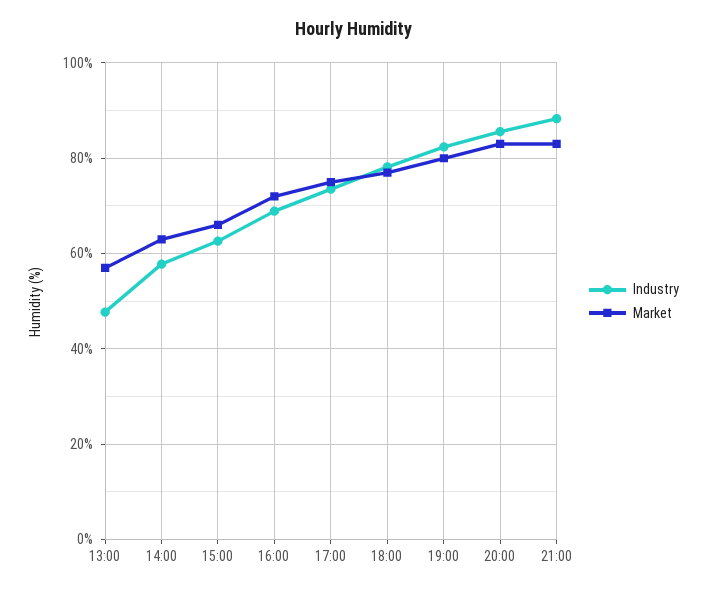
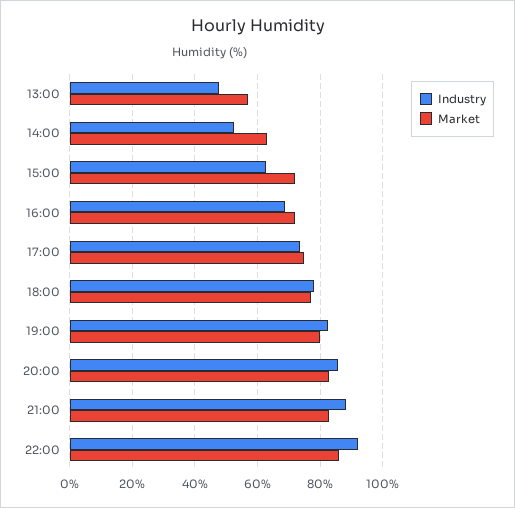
Industry, 14:00: 58 -> 52
Market, 15:00: 66 -> 72
Industry, 22:00: none -> 92
Market, 22:00: none -> 86

